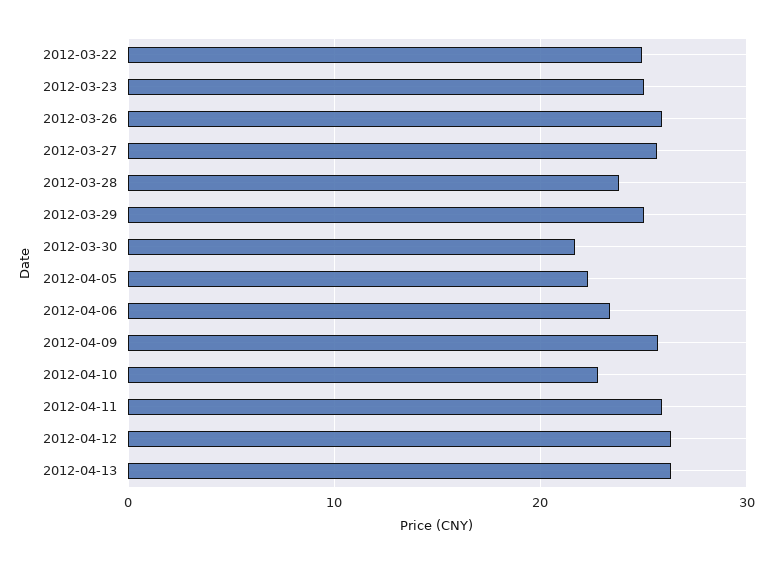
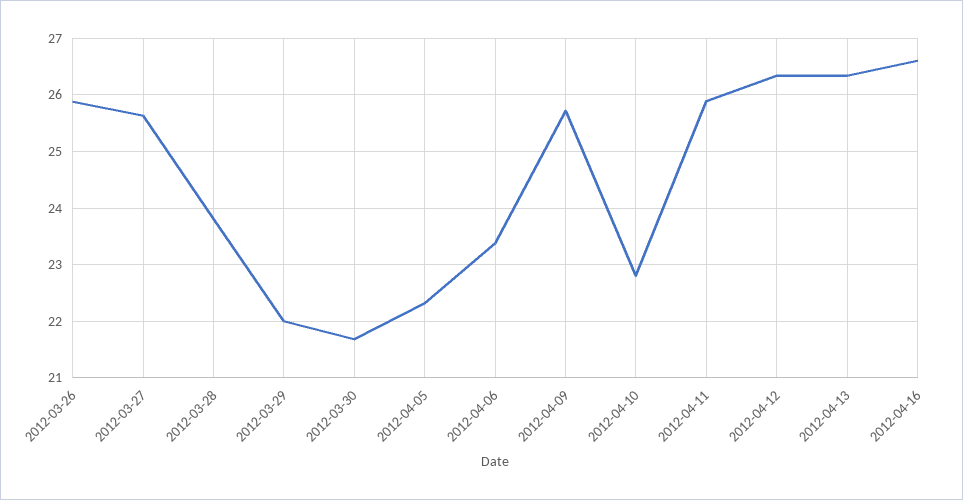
2012-03-22: 25 -> none
2012-03-23: 25 -> none
2012-03-29: 25 -> 22
2012-04-16: none -> 26.6

